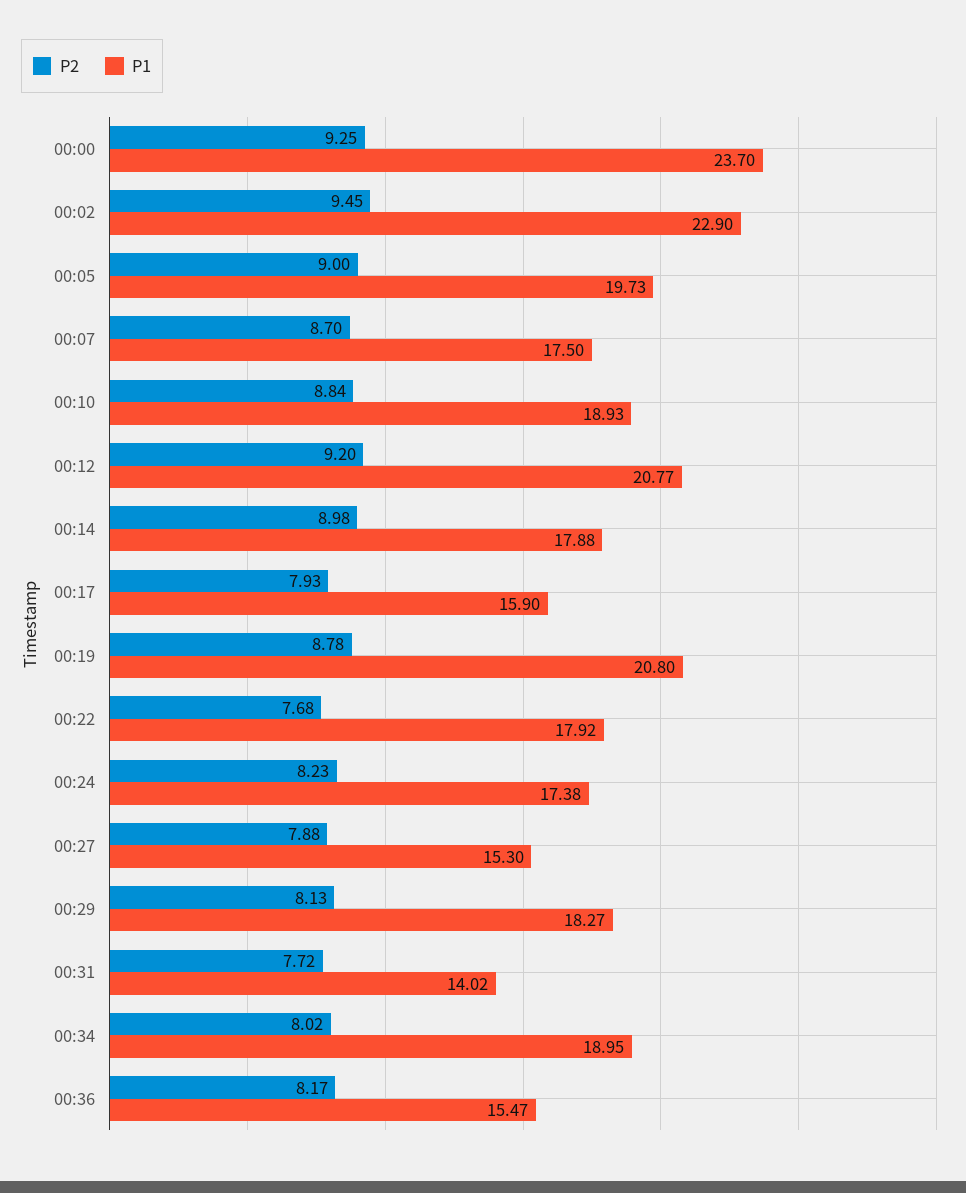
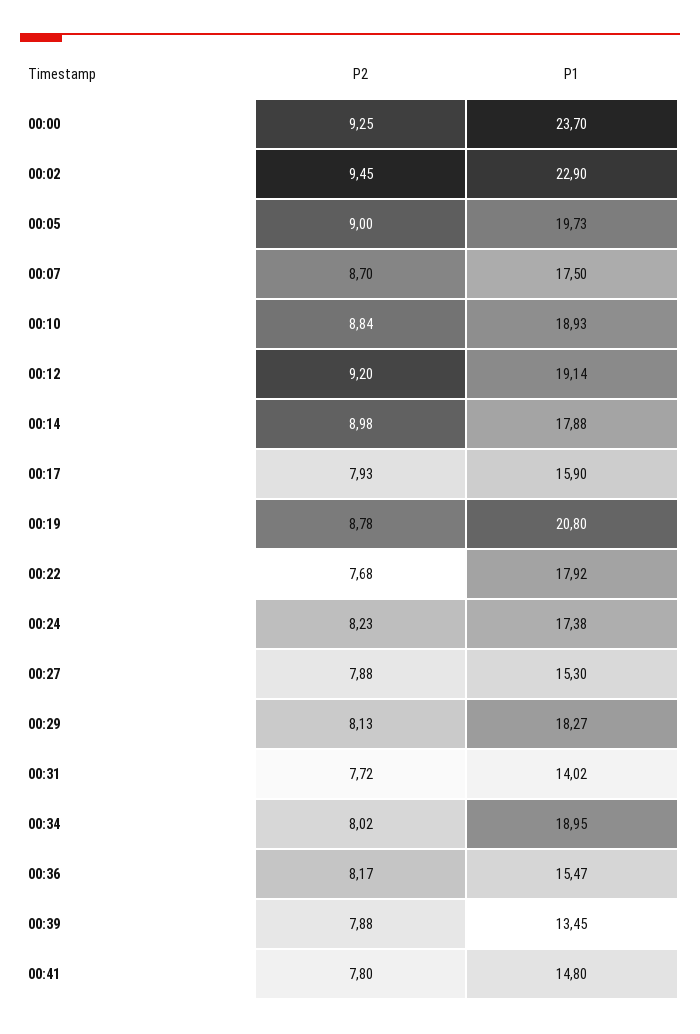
P1, 00:12: 20.77 -> 19.14
P2, 00:39: none -> 7.88
P1, 00:39: none -> 13.45
P2, 00:41: none -> 7.8
P1, 00:41: none -> 14.8

